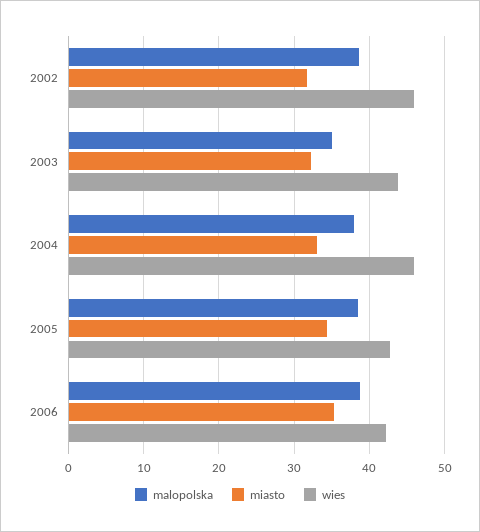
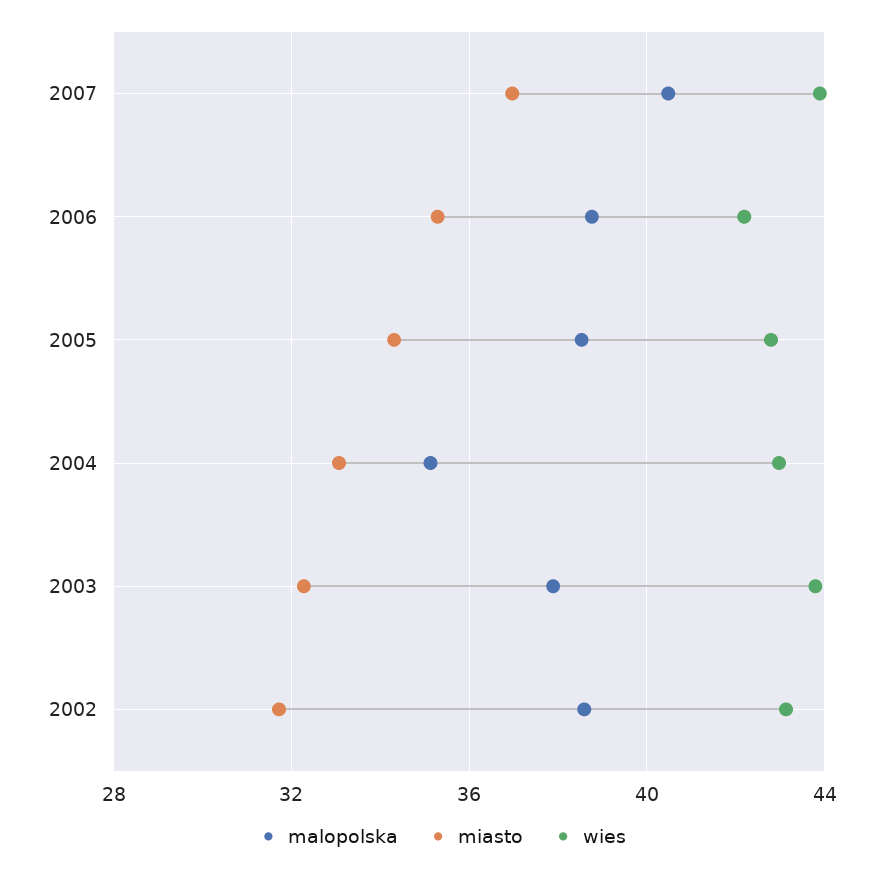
wies, 2002: 46 -> 43
malopolska, 2003: 35 -> 38
malopolska, 2004: 38 -> 35
wies, 2004: 46 -> 43
malopolska, 2007: none -> 40.5
miasto, 2007: none -> 37
wies, 2007: none -> 44

